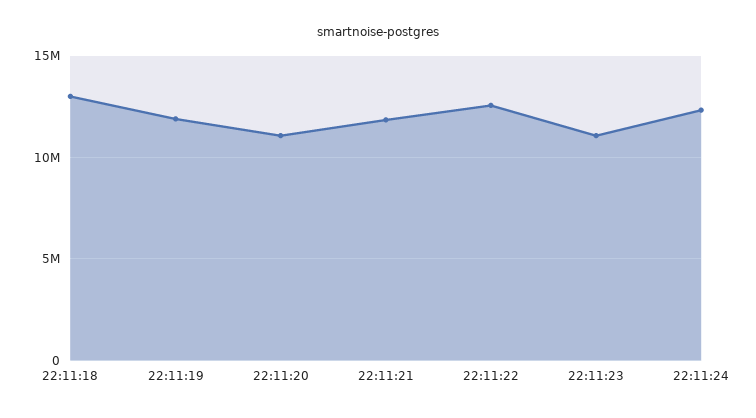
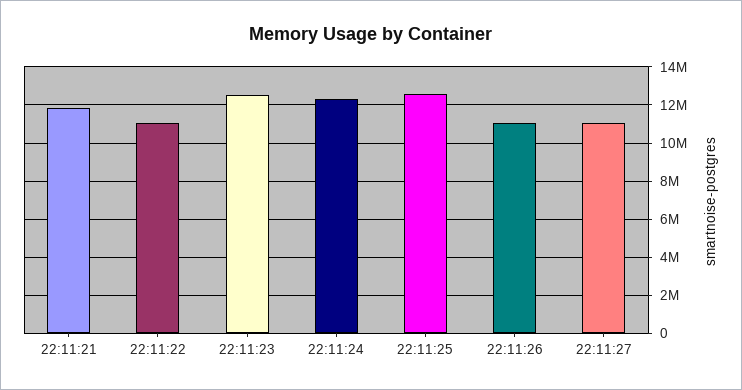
22:11:18: 13000000 -> none
22:11:19: 12000000 -> none
22:11:20: 11000000 -> none
22:11:22: 12500000 -> 11000000
22:11:23: 11000000 -> 12500000
22:11:25: none -> 12500000
22:11:26: none -> 11000000
22:11:27: none -> 11000000

